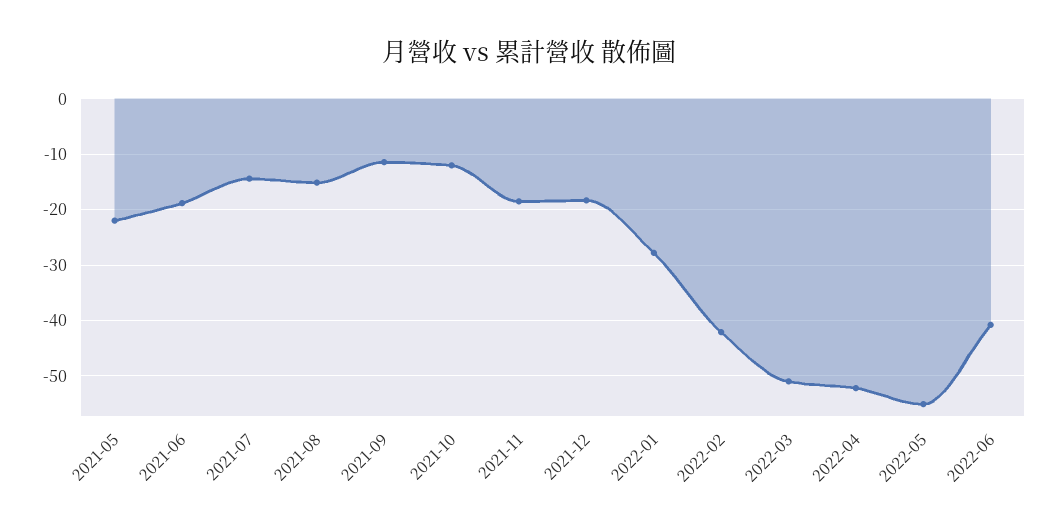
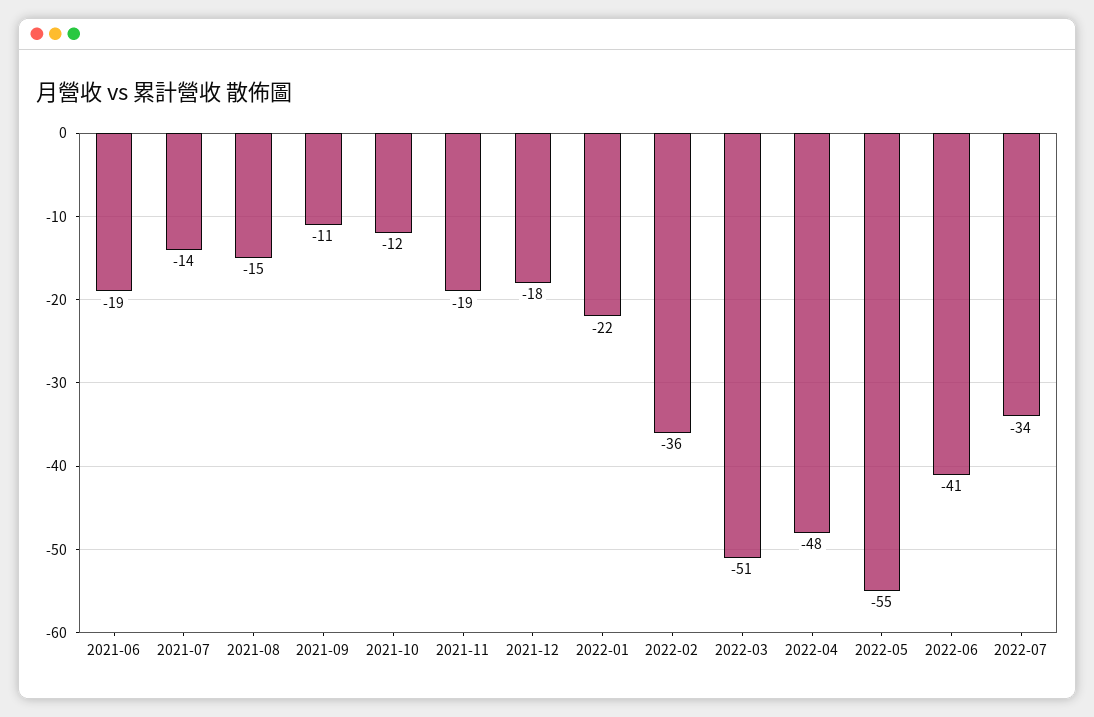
2021-05: -22 -> none
2022-01: -28 -> -22
2022-02: -42 -> -36
2022-04: -52 -> -48
2022-07: none -> -34

